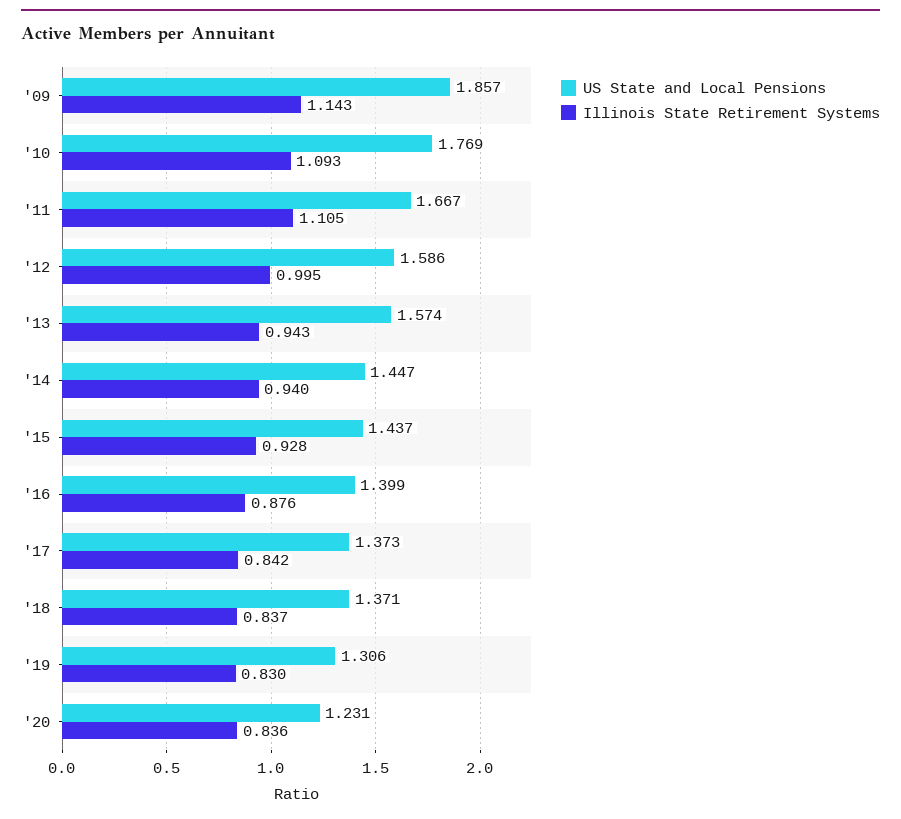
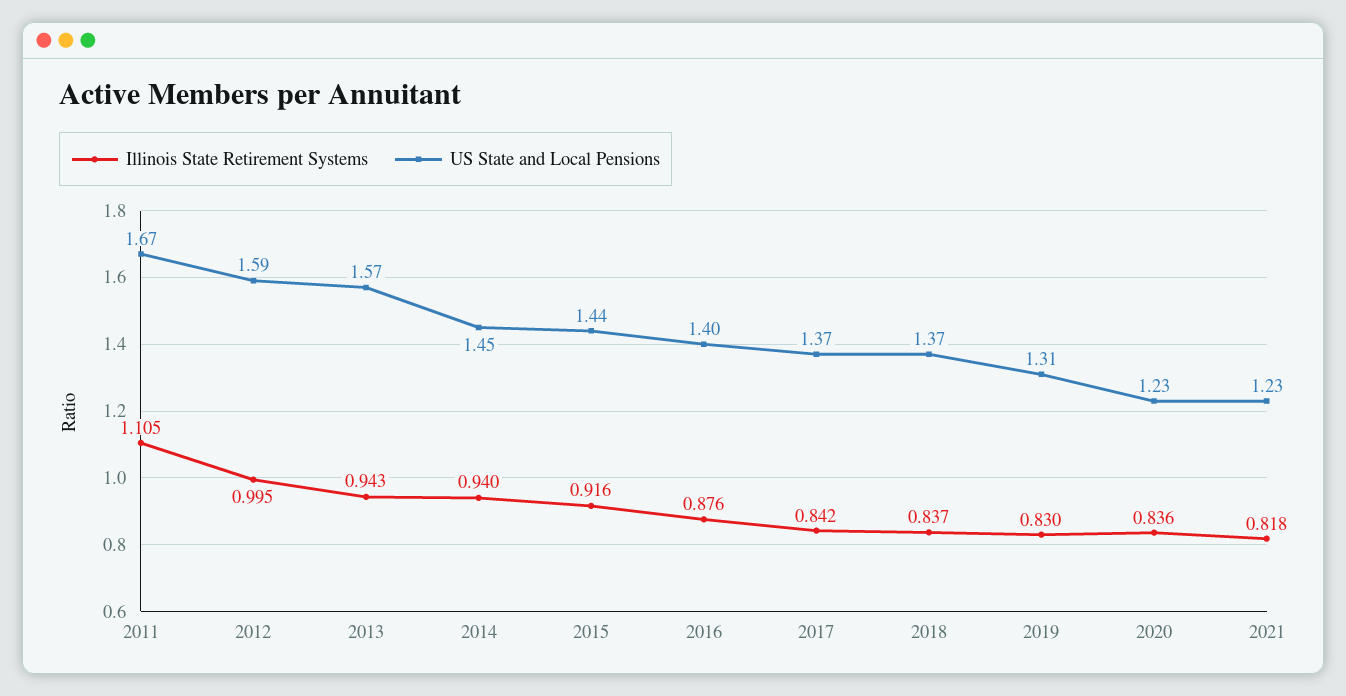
US State and Local Pensions, '09: 1.857 -> none
Illinois State Retirement Systems, '09: 1.143 -> none
US State and Local Pensions, '10: 1.769 -> none
Illinois State Retirement Systems, '10: 1.093 -> none
Illinois State Retirement Systems, '15: 0.928 -> 0.916
Illinois State Retirement Systems, 2021: none -> 0.818
US State and Local Pensions, 2021: none -> 1.23

